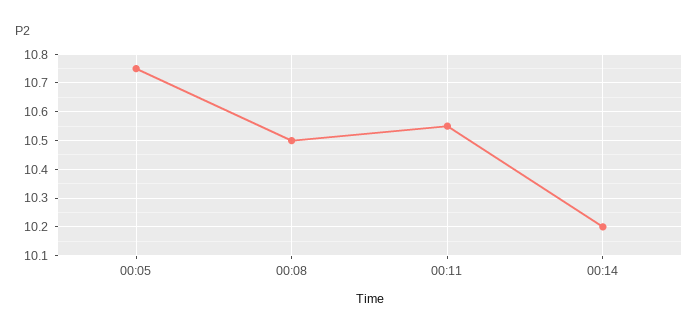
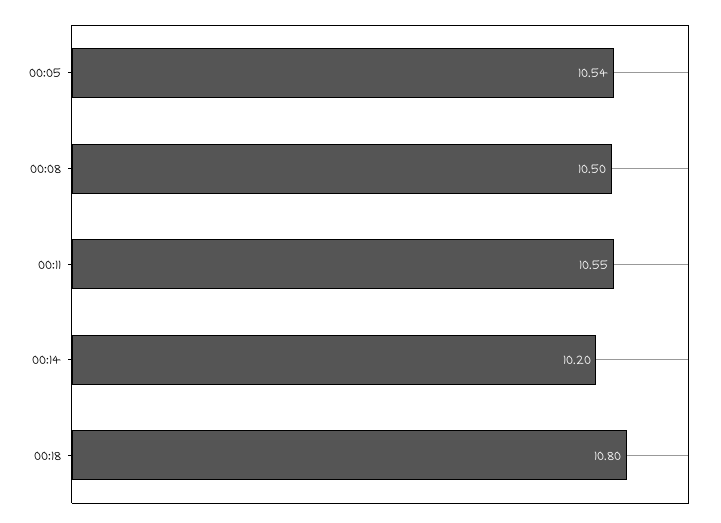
00:05: 10.75 -> 10.54
00:18: none -> 10.8

